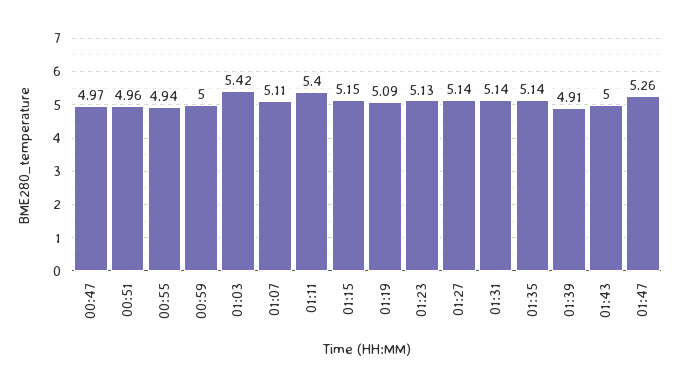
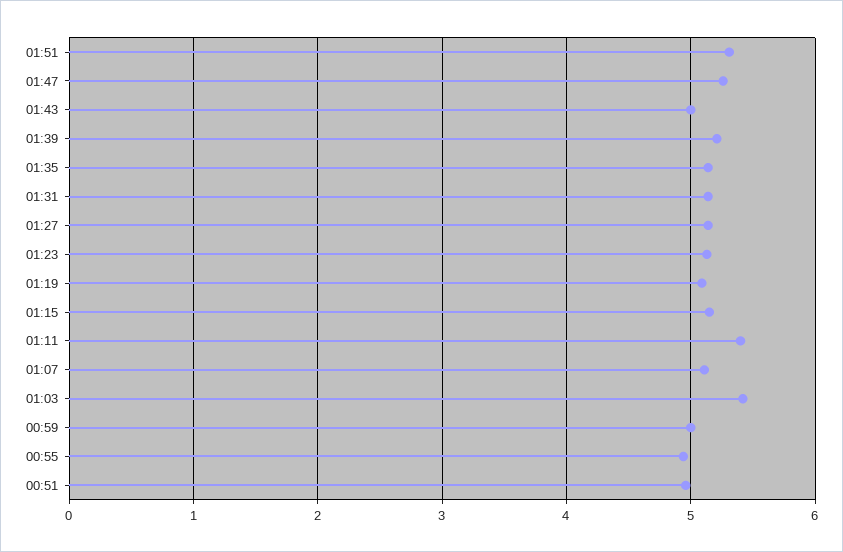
00:47: 4.97 -> none
01:39: 4.91 -> 5.2
01:51: none -> 5.3

